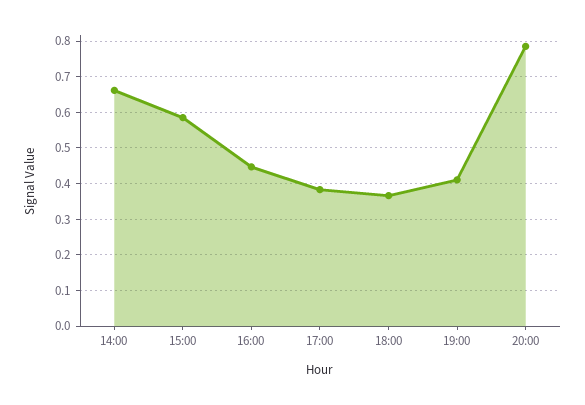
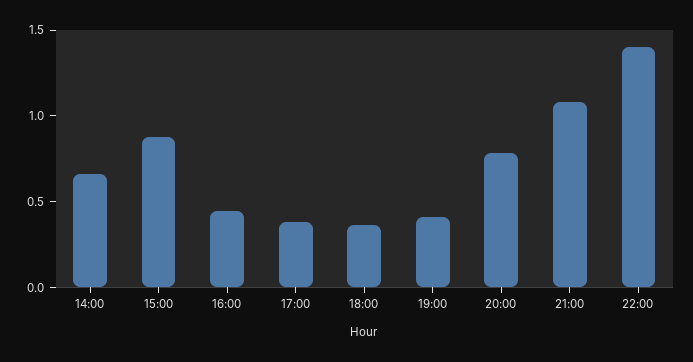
15:00: 0.58 -> 0.9
21:00: none -> 1.1
22:00: none -> 1.4

